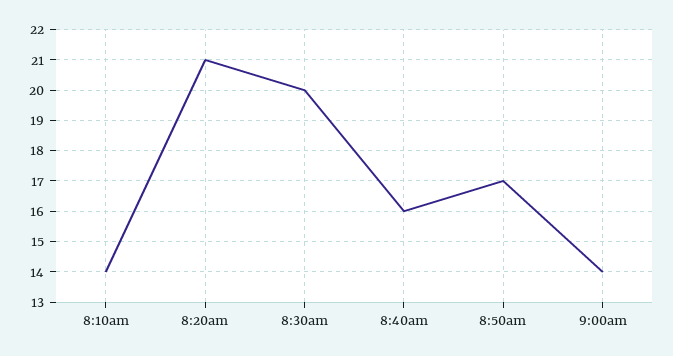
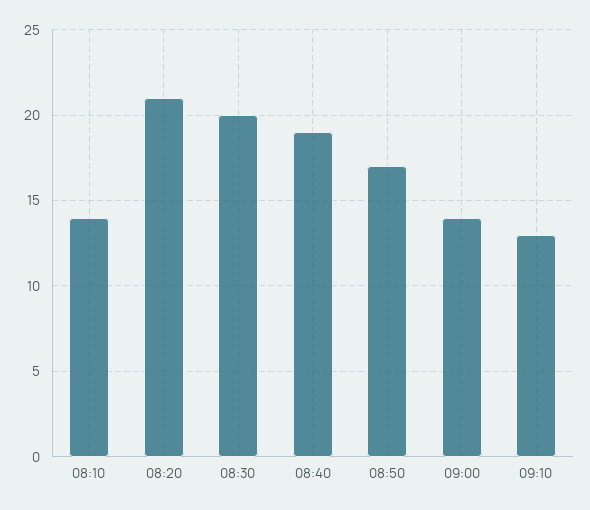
8:40am: 16 -> 19
09:10: none -> 13

